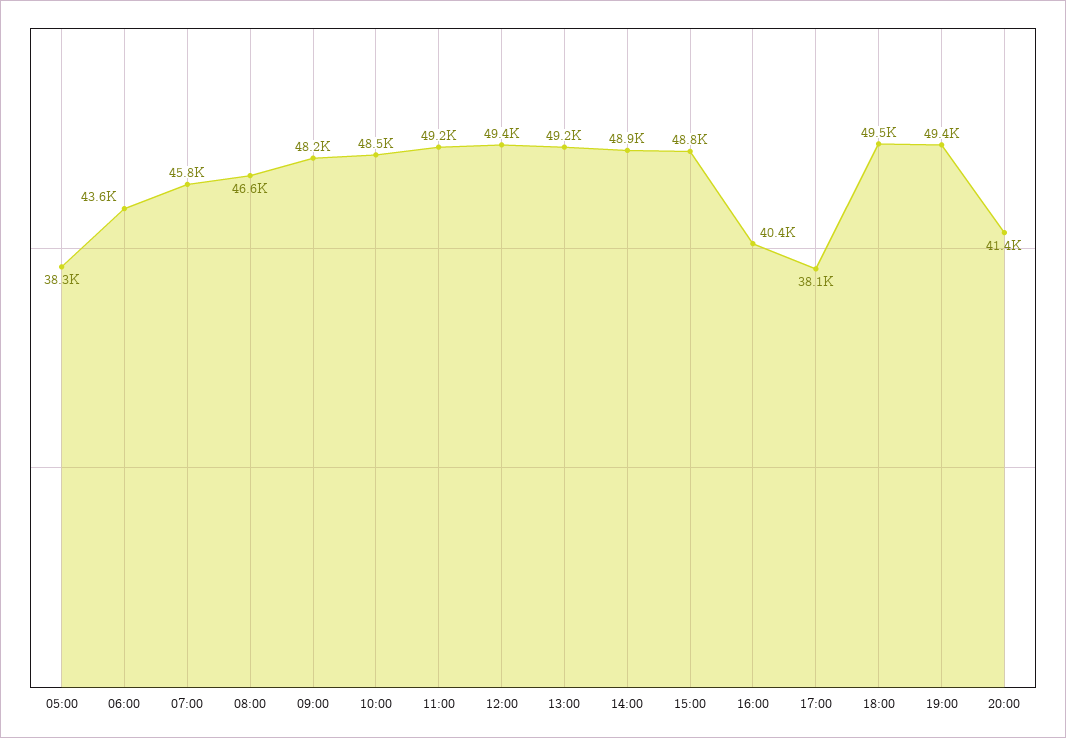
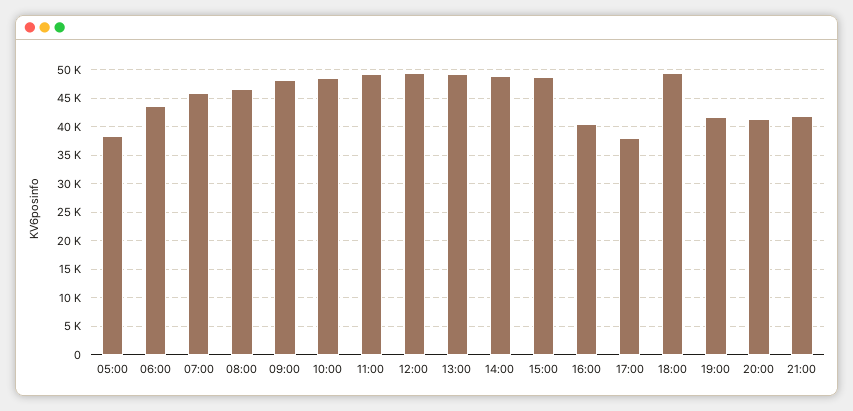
19:00: 49400 -> 42500
21:00: none -> 42500

